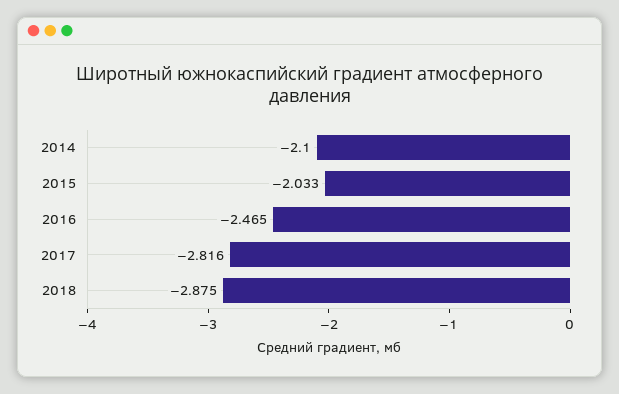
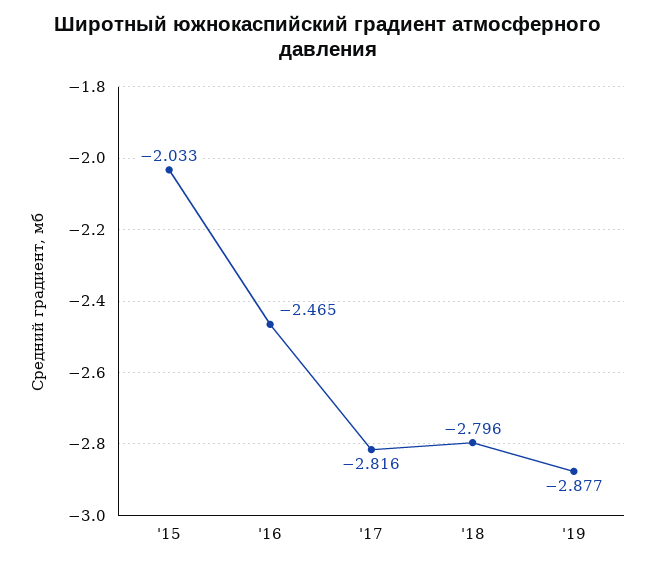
2014: -2.1 -> none
2018: -2.875 -> -2.796
'19: none -> -2.877

